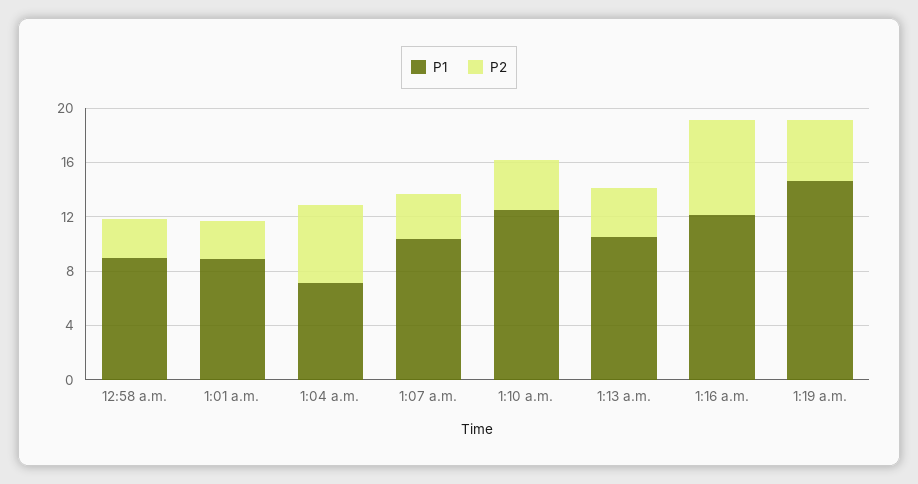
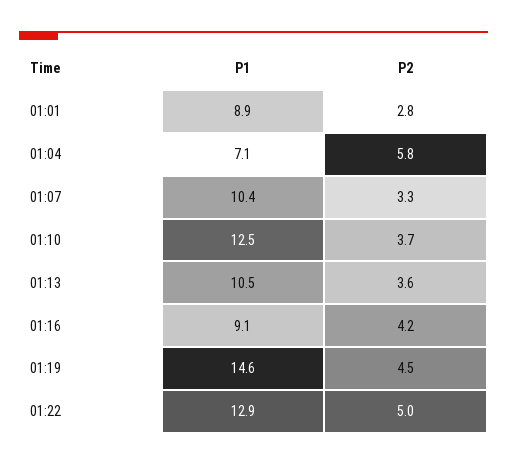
P1, 12:58 a.m.: 9 -> none
P2, 12:58 a.m.: 3 -> none
P1, 1:16 a.m.: 12 -> 9.1
P2, 1:16 a.m.: 7 -> 4.2
P1, 01:22: none -> 12.9
P2, 01:22: none -> 5

